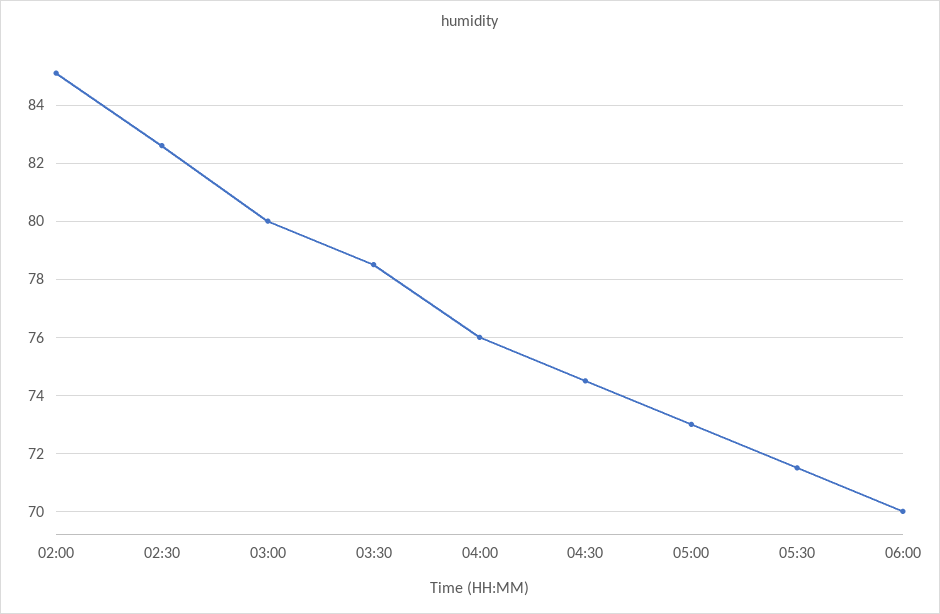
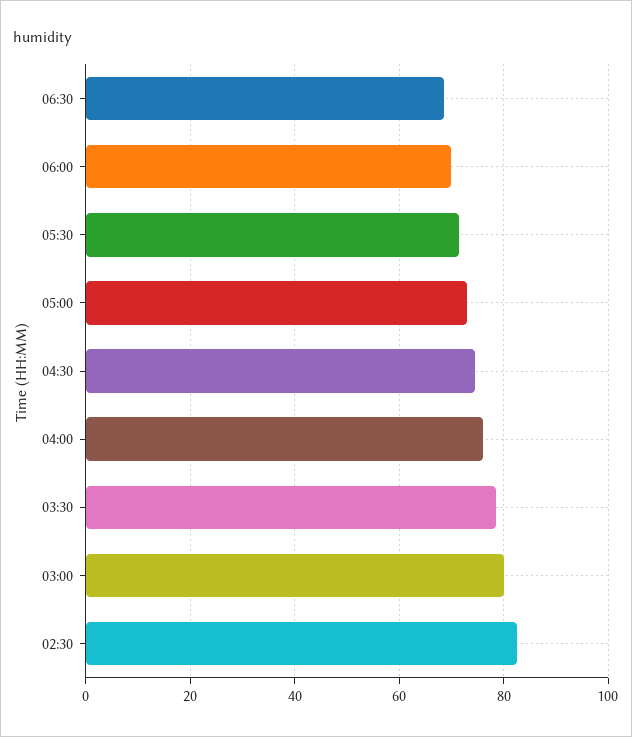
02:00: 85 -> none
06:30: none -> 68

